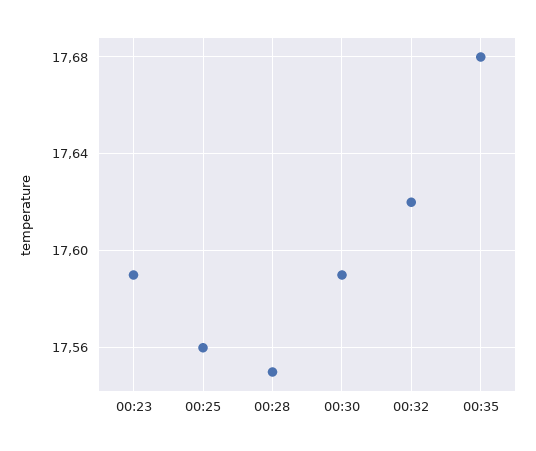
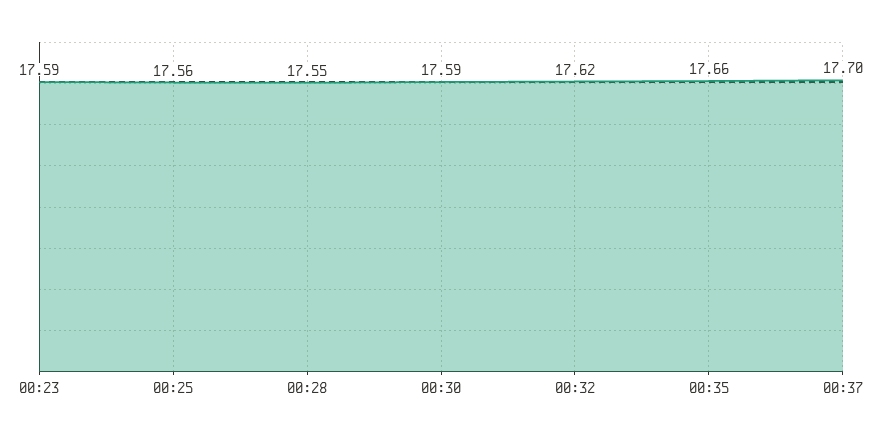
00:35: 17.68 -> 17.66
00:37: none -> 17.7

